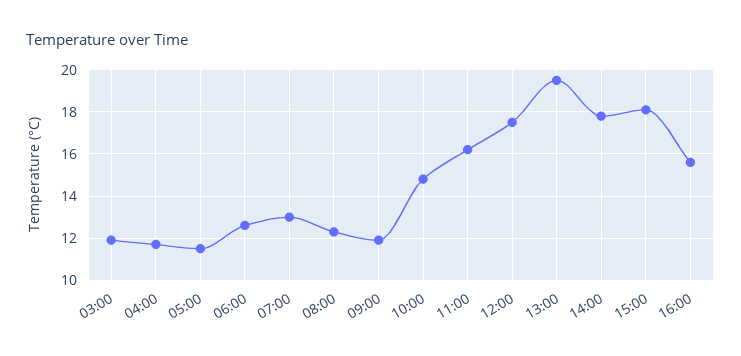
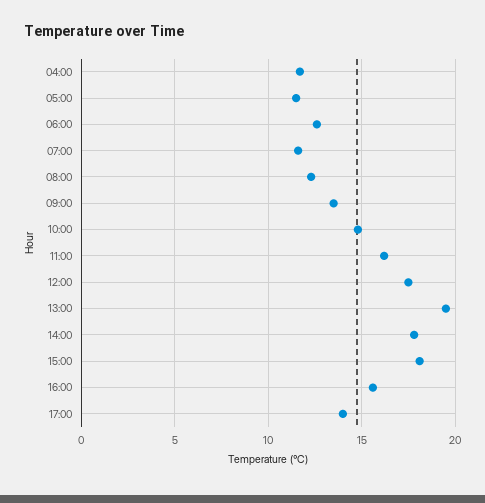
03:00: 12 -> none
07:00: 13 -> 11.5
09:00: 12 -> 13.5
17:00: none -> 14

